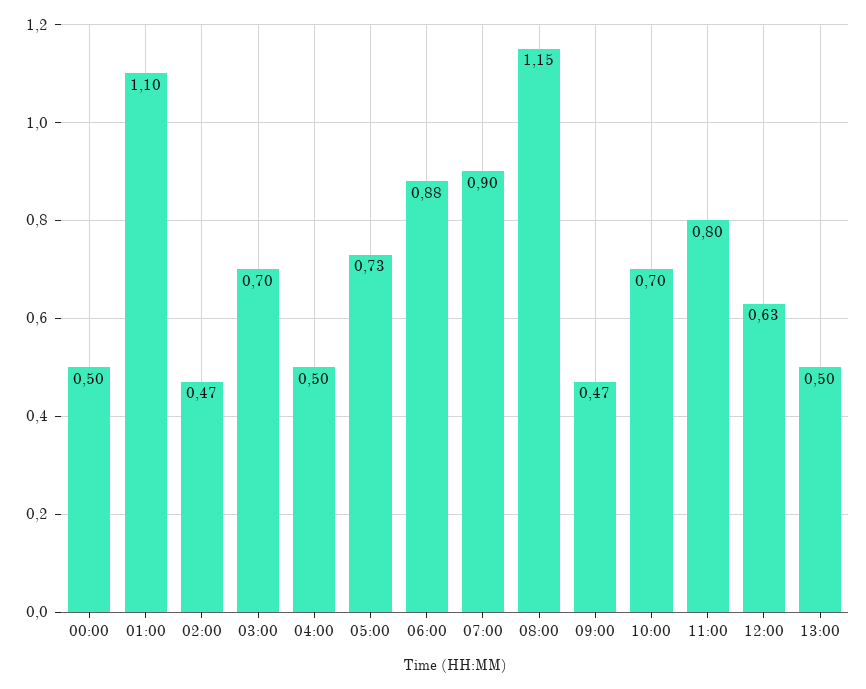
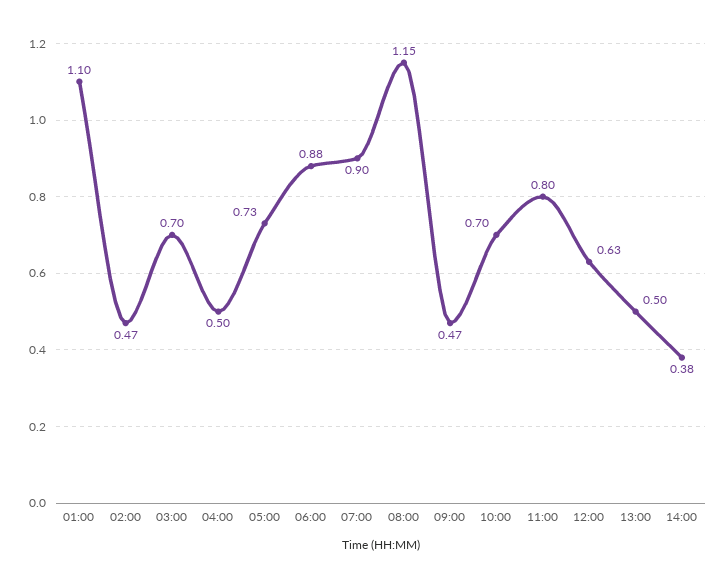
00:00: 0.5 -> none
14:00: none -> 0.38

